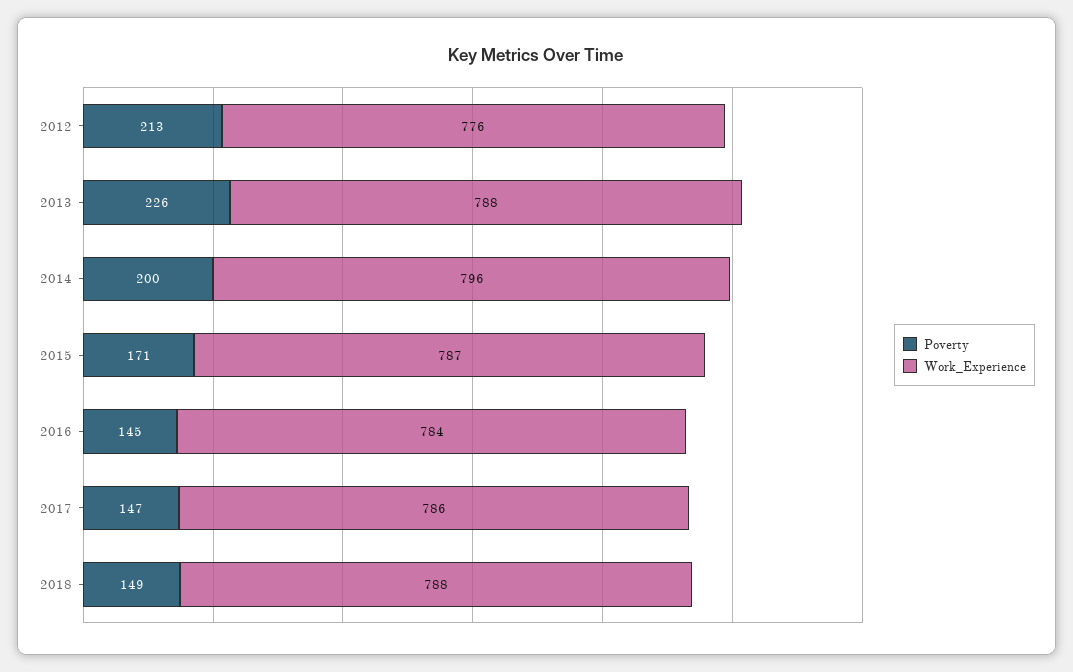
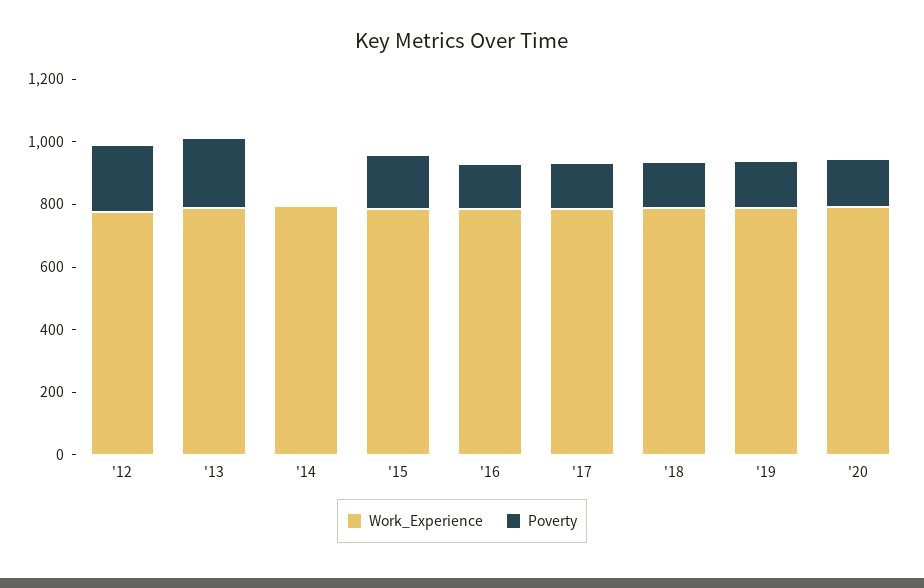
Poverty, 2014: 200 -> 0
Work_Experience, '19: none -> 800
Poverty, '19: none -> 150
Work_Experience, '20: none -> 800
Poverty, '20: none -> 150

